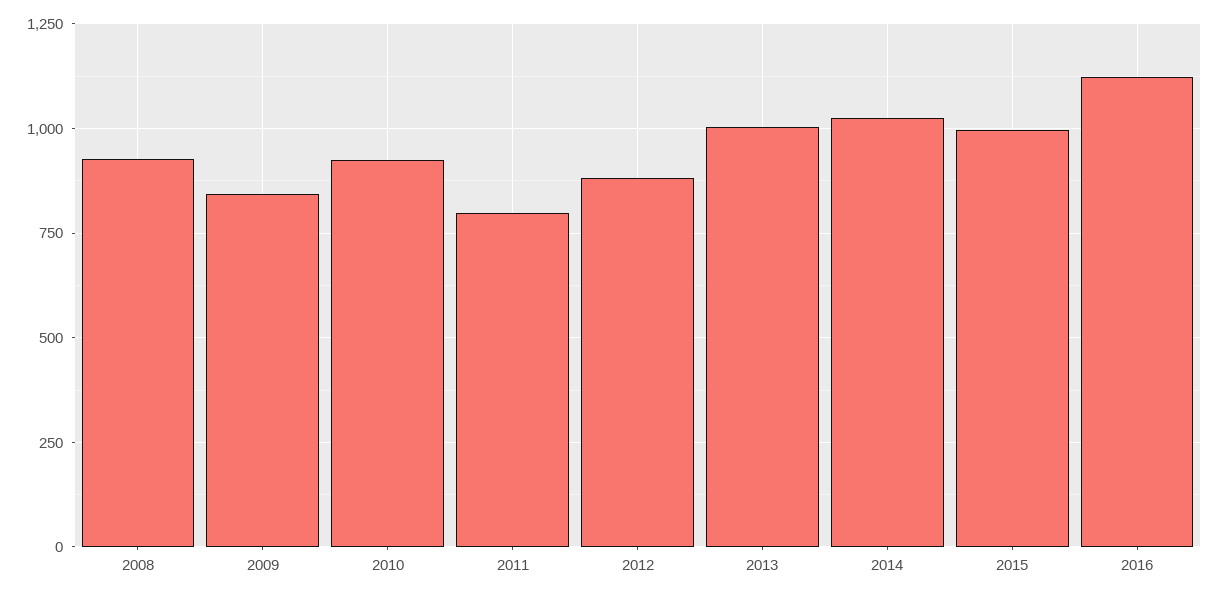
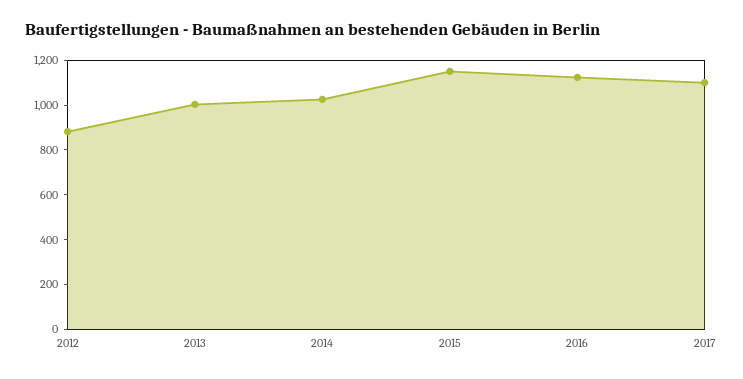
2008: 925 -> none
2009: 850 -> none
2010: 925 -> none
2011: 800 -> none
2015: 1000 -> 1150
2017: none -> 1100

